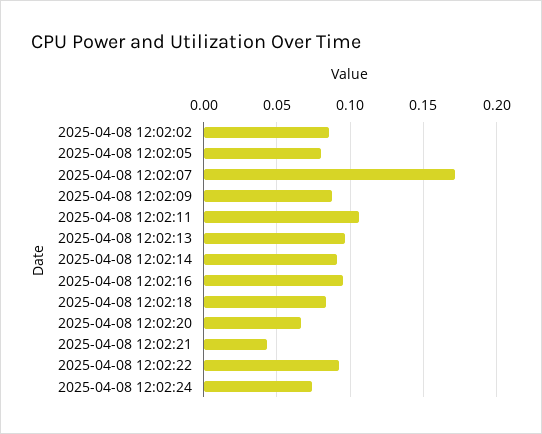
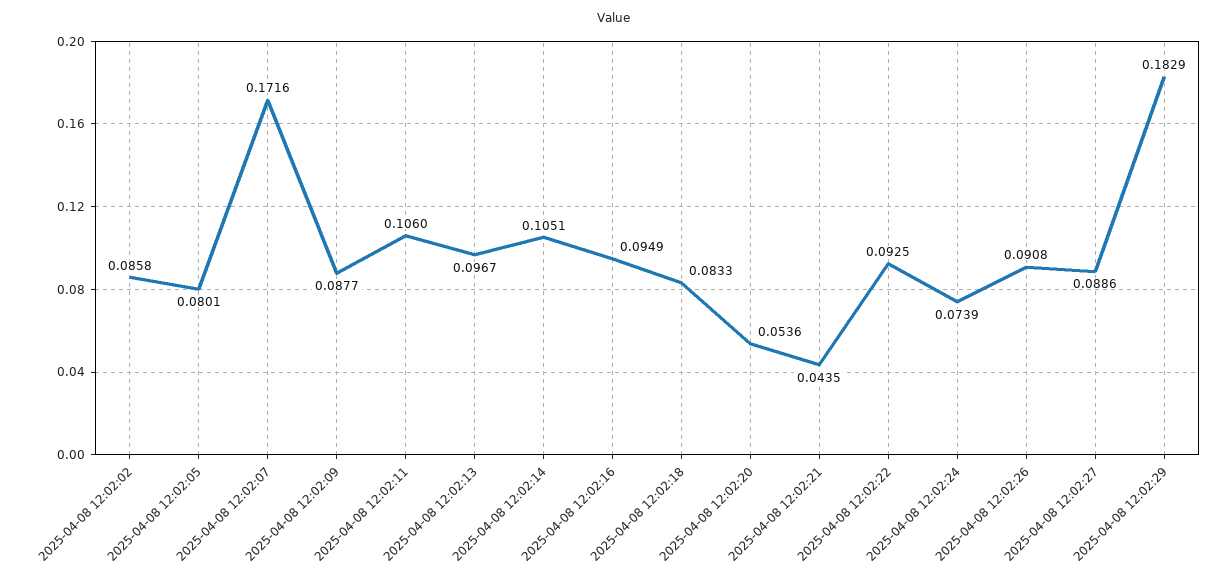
2025-04-08 12:02:14: 0.09 -> 0.1051
2025-04-08 12:02:20: 0.065 -> 0.0536
2025-04-08 12:02:26: none -> 0.0908
2025-04-08 12:02:27: none -> 0.0886
2025-04-08 12:02:29: none -> 0.1829

